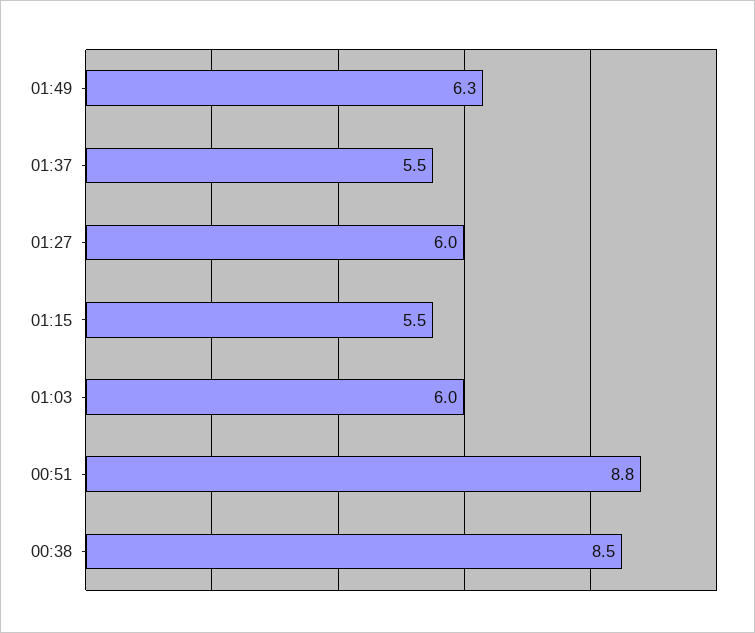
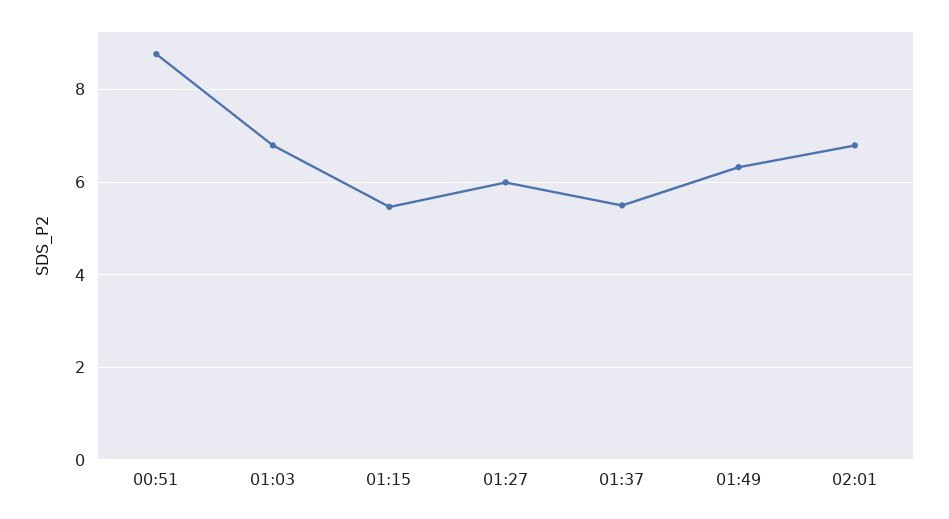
01:03: 6 -> 6.8
00:38: 8.5 -> none
02:01: none -> 6.8

